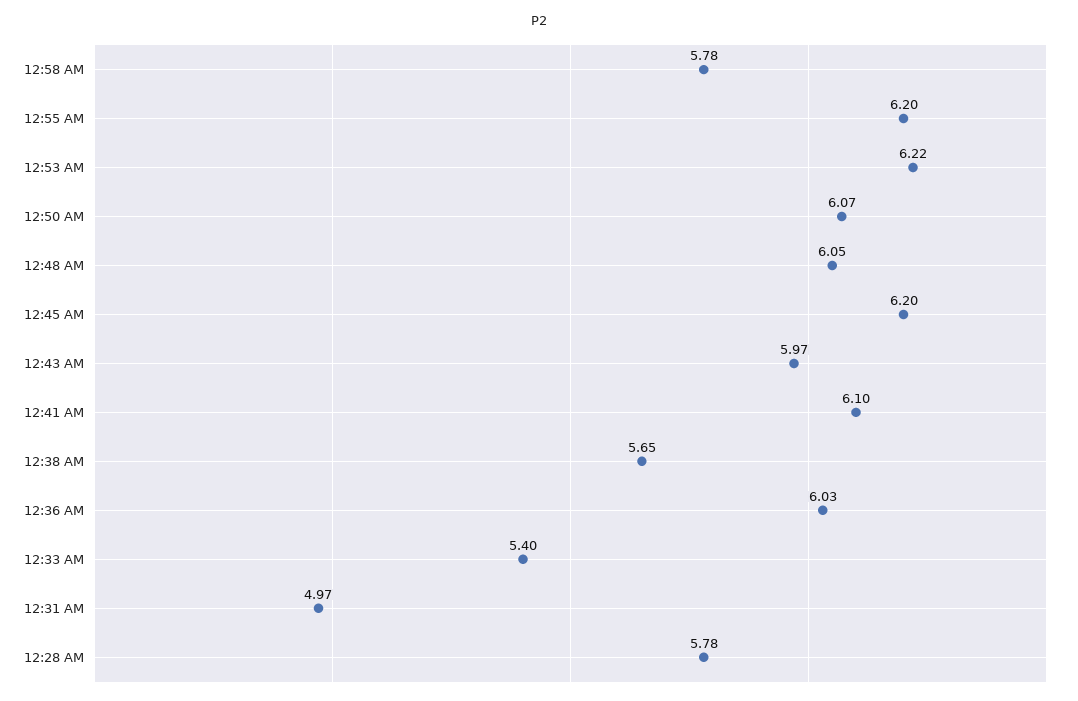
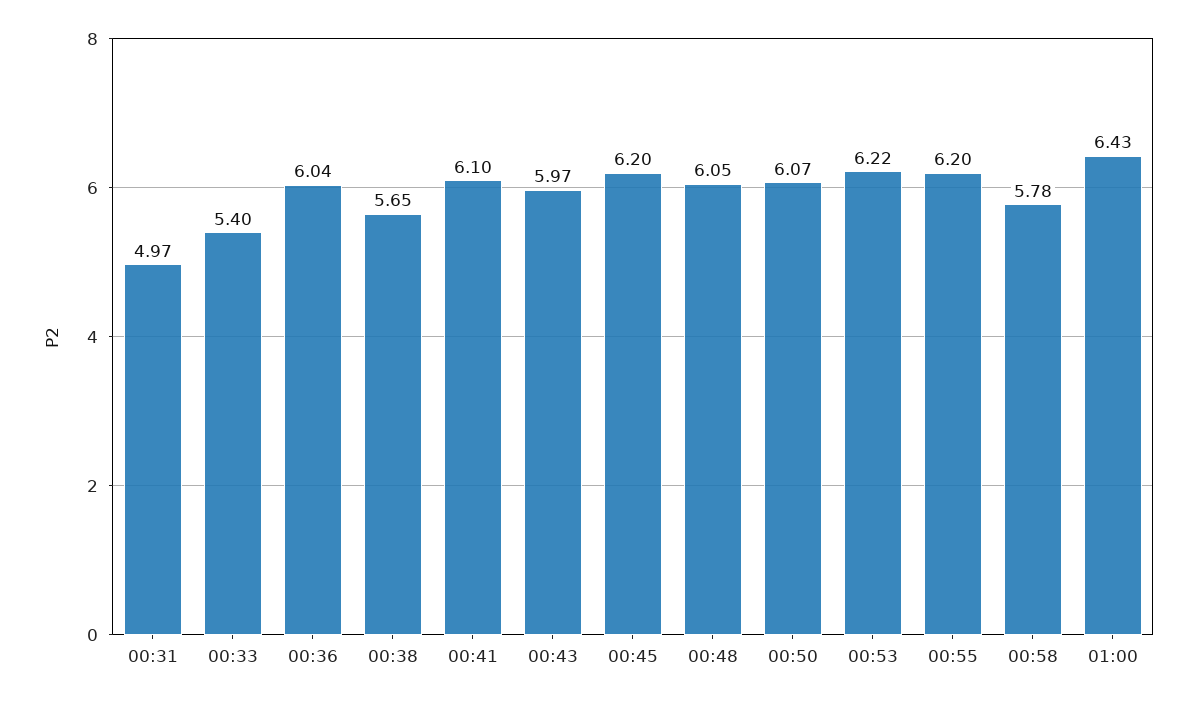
12:36 AM: 6.03 -> 6.04
12:28 AM: 5.78 -> none
01:00: none -> 6.43

